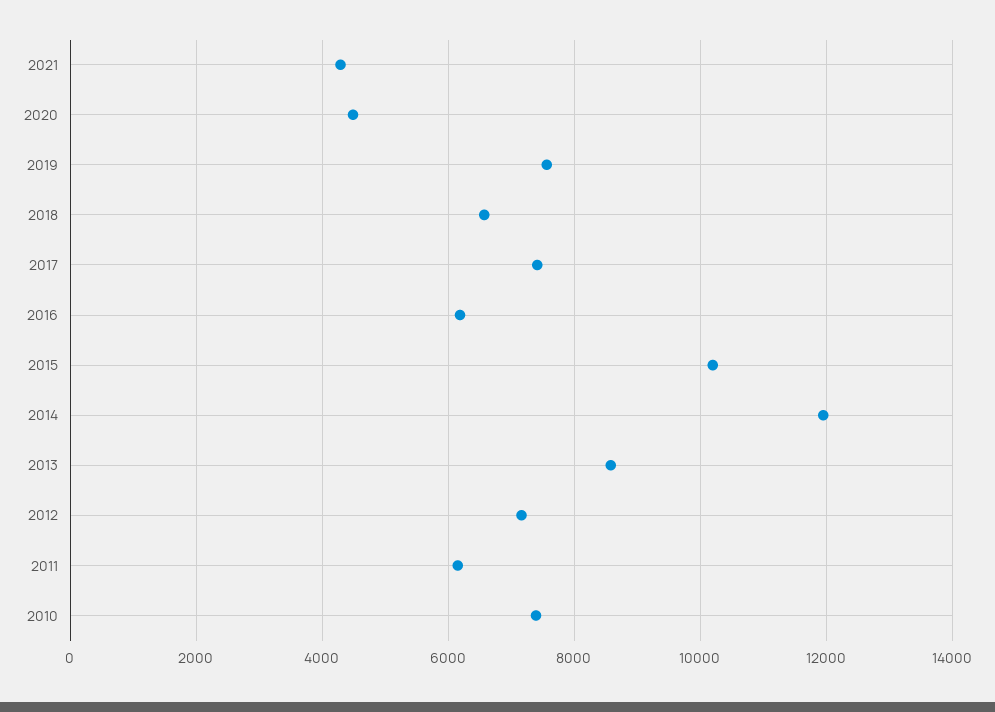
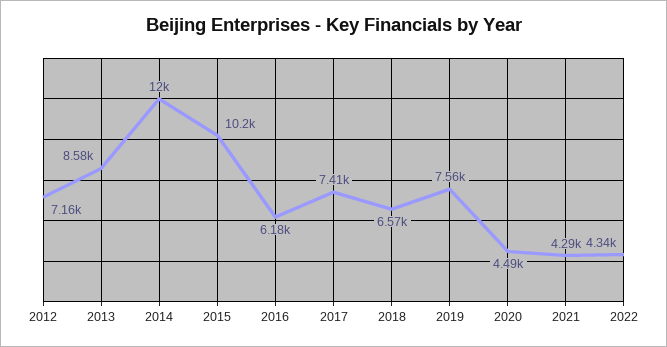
2011: 6200 -> none
2010: 7400 -> none
2022: none -> 4340

